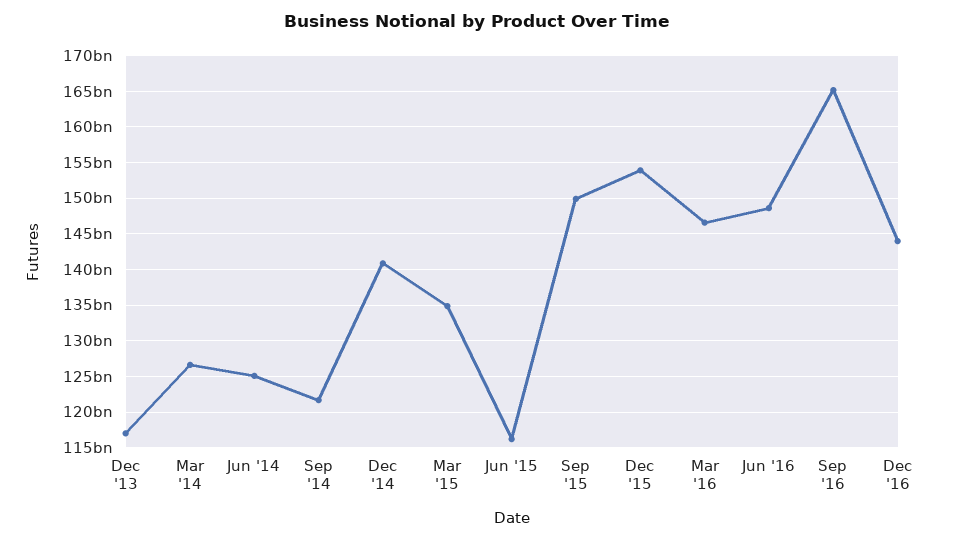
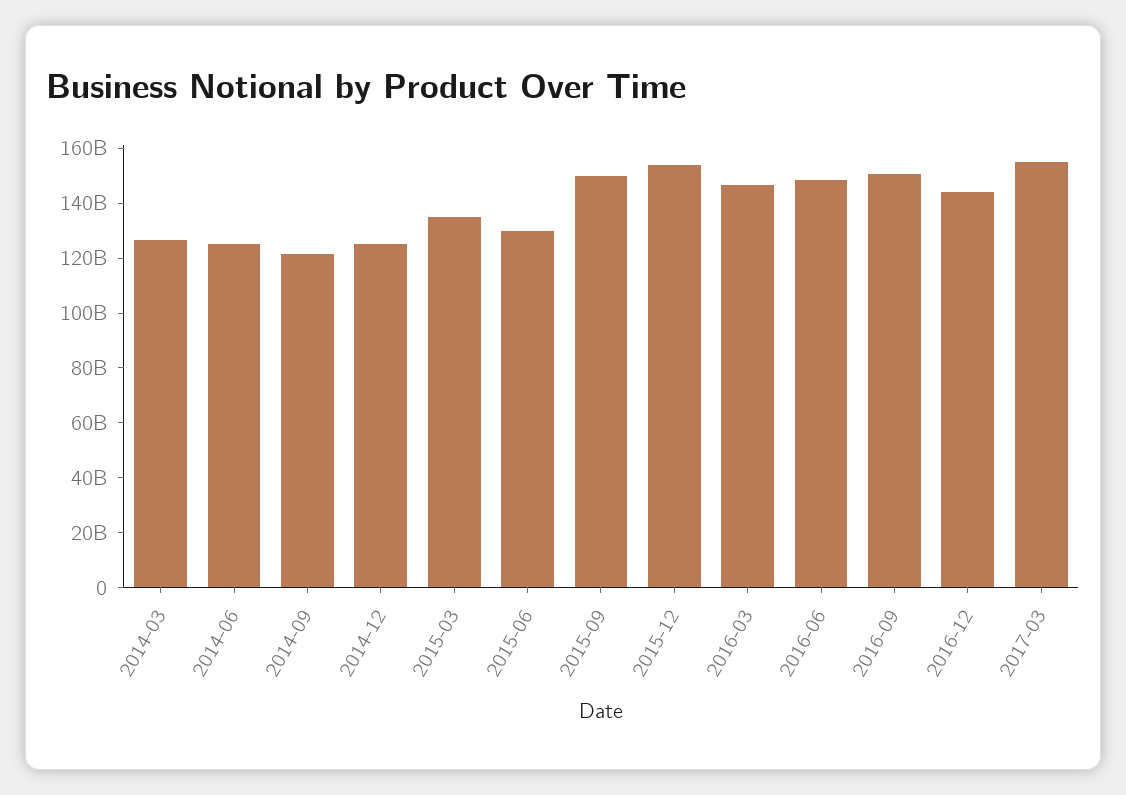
Dec '13: 117000000000 -> none
Dec '14: 141000000000 -> 125000000000
Jun '15: 116000000000 -> 130000000000
Sep '16: 165000000000 -> 150000000000
2017-03: none -> 155000000000

